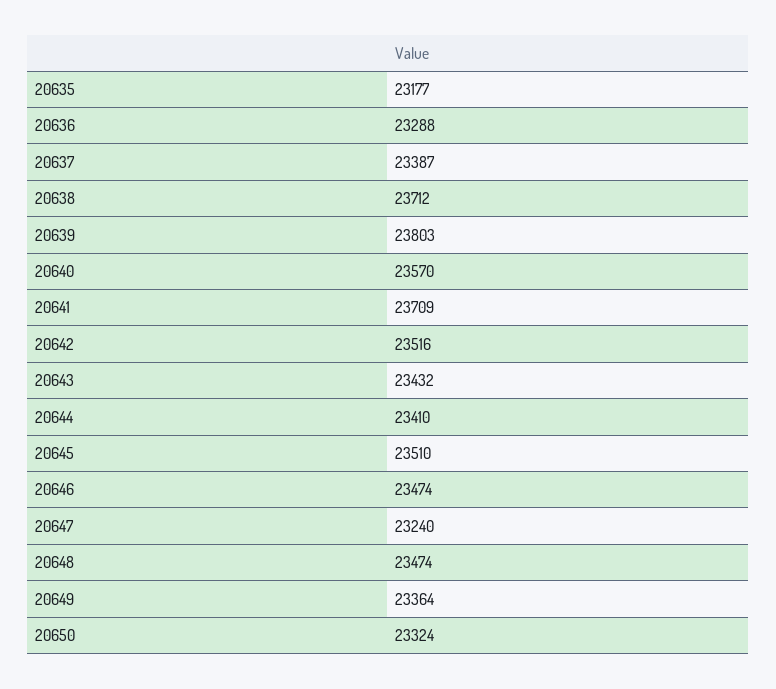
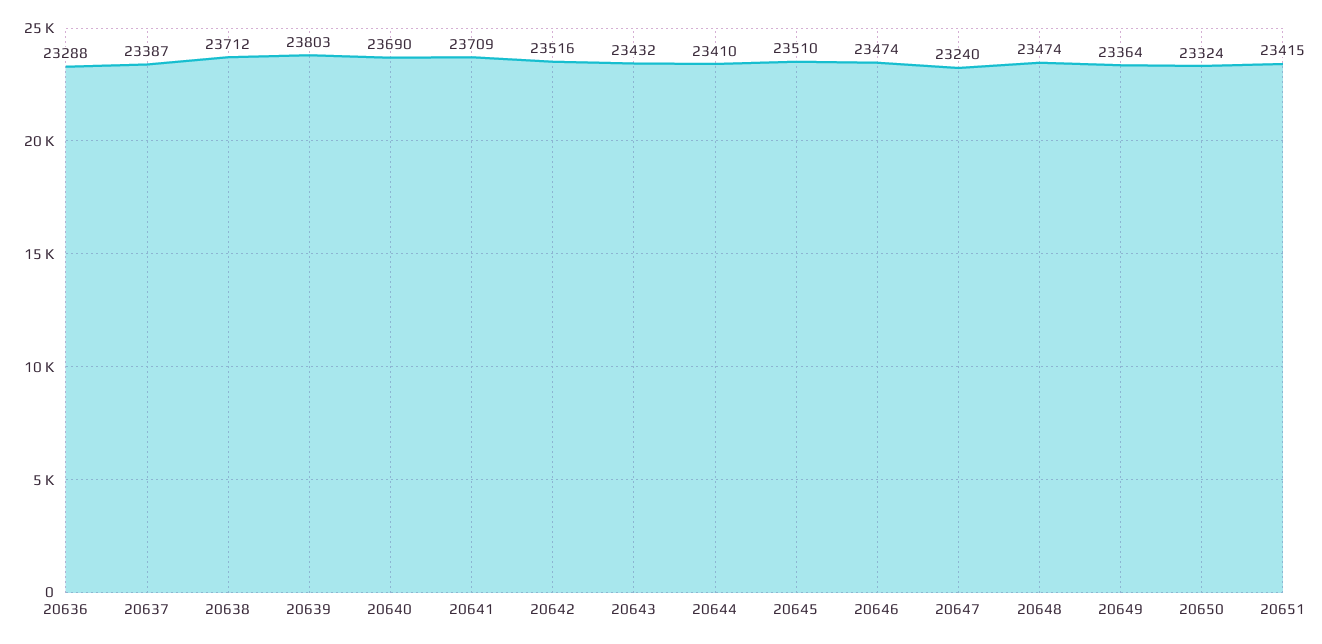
20635: 23177 -> none
20640: 23570 -> 23690
20651: none -> 23415

